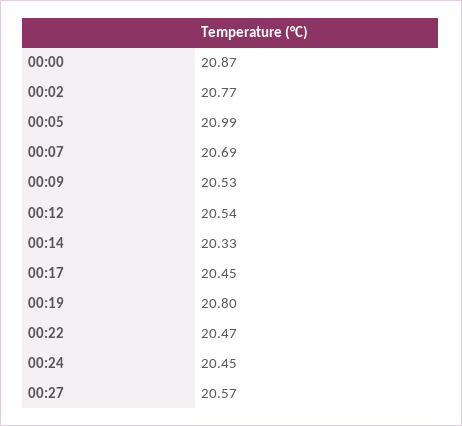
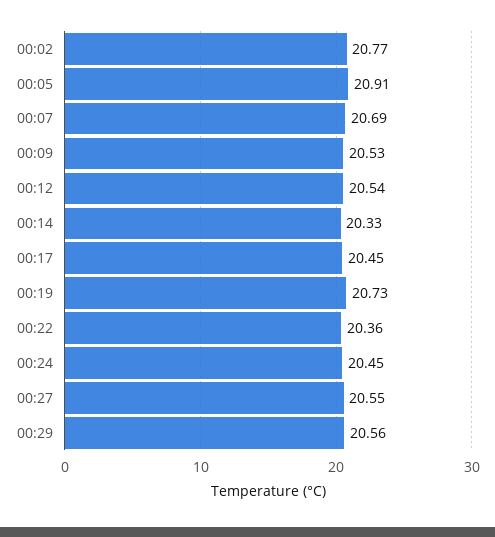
00:00: 20.87 -> none
00:05: 20.99 -> 20.91
00:19: 20.8 -> 20.73
00:22: 20.47 -> 20.36
00:27: 20.57 -> 20.55
00:29: none -> 20.56

